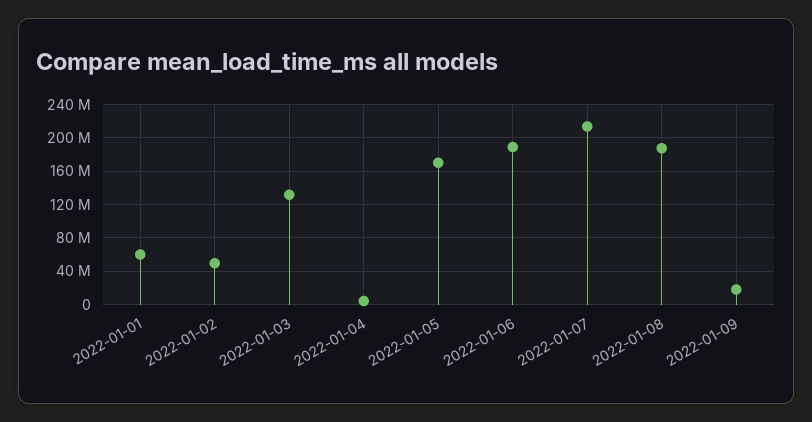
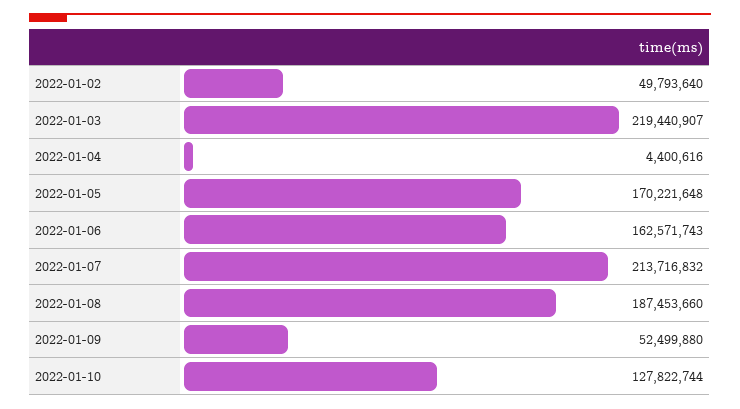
2022-01-01: 60000000 -> none
2022-01-03: 130000000 -> 219440907
2022-01-06: 190000000 -> 162571743
2022-01-09: 20000000 -> 52499880
2022-01-10: none -> 127822744

